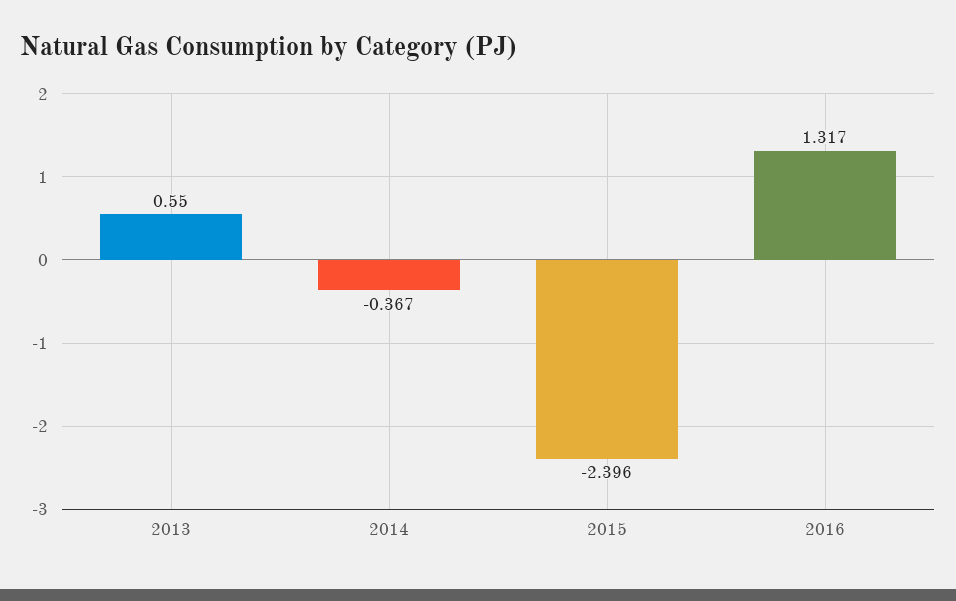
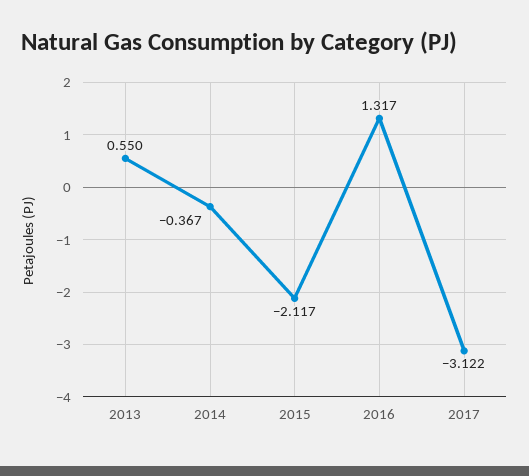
2015: -2.396 -> -2.117
2017: none -> -3.122

